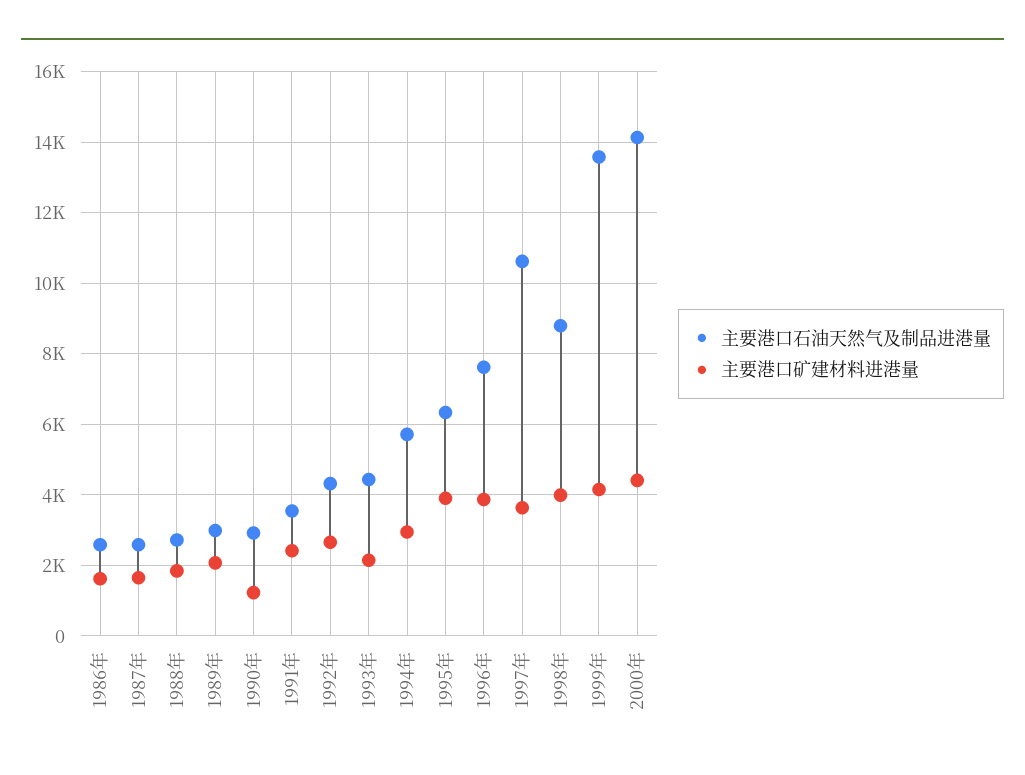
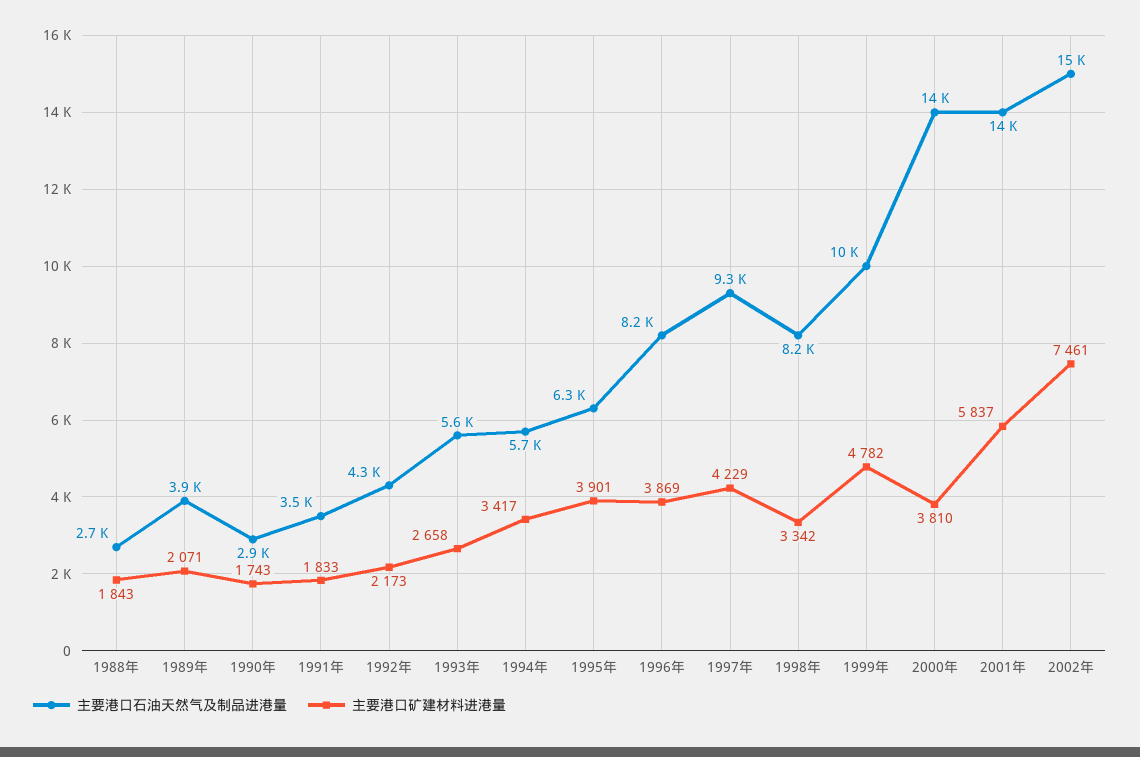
主要港口石油天然气及制品进港量, 1986年: 2600 -> none
主要港口矿建材料进港量, 1986年: 1600 -> none
主要港口石油天然气及制品进港量, 1987年: 2600 -> none
主要港口矿建材料进港量, 1987年: 1600 -> none
主要港口石油天然气及制品进港量, 1989年: 3000 -> 3900
主要港口矿建材料进港量, 1990年: 1200 -> 1743
主要港口矿建材料进港量, 1991年: 2400 -> 1833
主要港口矿建材料进港量, 1992年: 2600 -> 2173
主要港口石油天然气及制品进港量, 1993年: 4400 -> 5600
主要港口矿建材料进港量, 1993年: 2200 -> 2658
主要港口矿建材料进港量, 1994年: 3000 -> 3417
主要港口石油天然气及制品进港量, 1996年: 7600 -> 8200
主要港口石油天然气及制品进港量, 1997年: 10600 -> 9300
主要港口矿建材料进港量, 1997年: 3600 -> 4229
主要港口石油天然气及制品进港量, 1998年: 8800 -> 8200
主要港口矿建材料进港量, 1998年: 4000 -> 3342
主要港口石油天然气及制品进港量, 1999年: 13600 -> 10000
主要港口矿建材料进港量, 1999年: 4200 -> 4782
主要港口矿建材料进港量, 2000年: 4400 -> 3810
主要港口石油天然气及制品进港量, 2001年: none -> 14000
主要港口矿建材料进港量, 2001年: none -> 5837
主要港口石油天然气及制品进港量, 2002年: none -> 15000
主要港口矿建材料进港量, 2002年: none -> 7461

